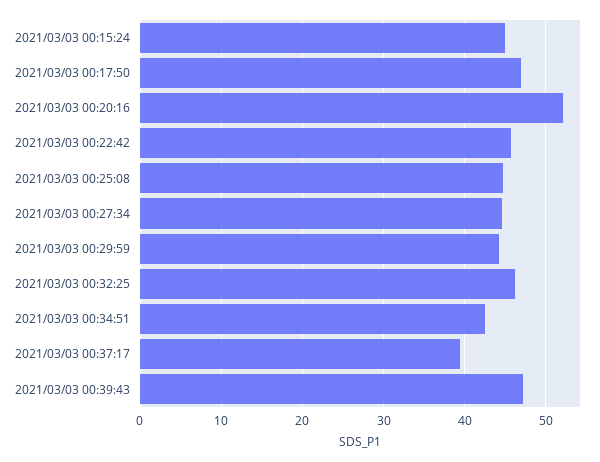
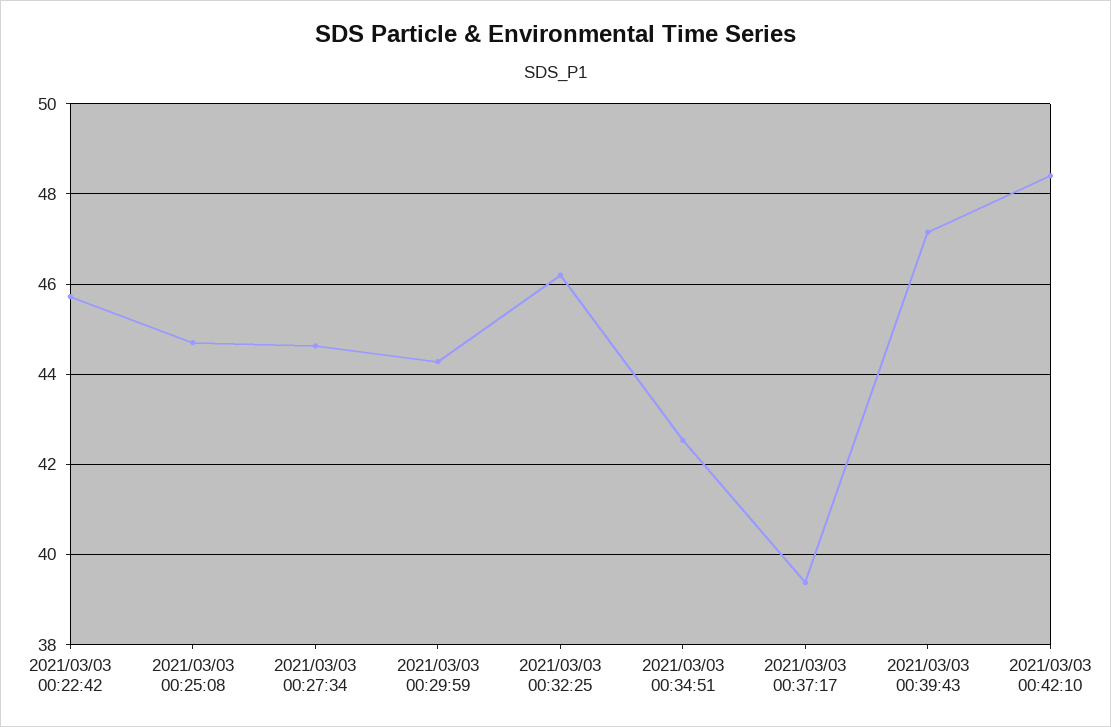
2021/03/03 00:15:24: 45 -> none
2021/03/03 00:17:50: 47 -> none
2021/03/03 00:20:16: 52 -> none
2021/03/03 00:42:10: none -> 48.4

